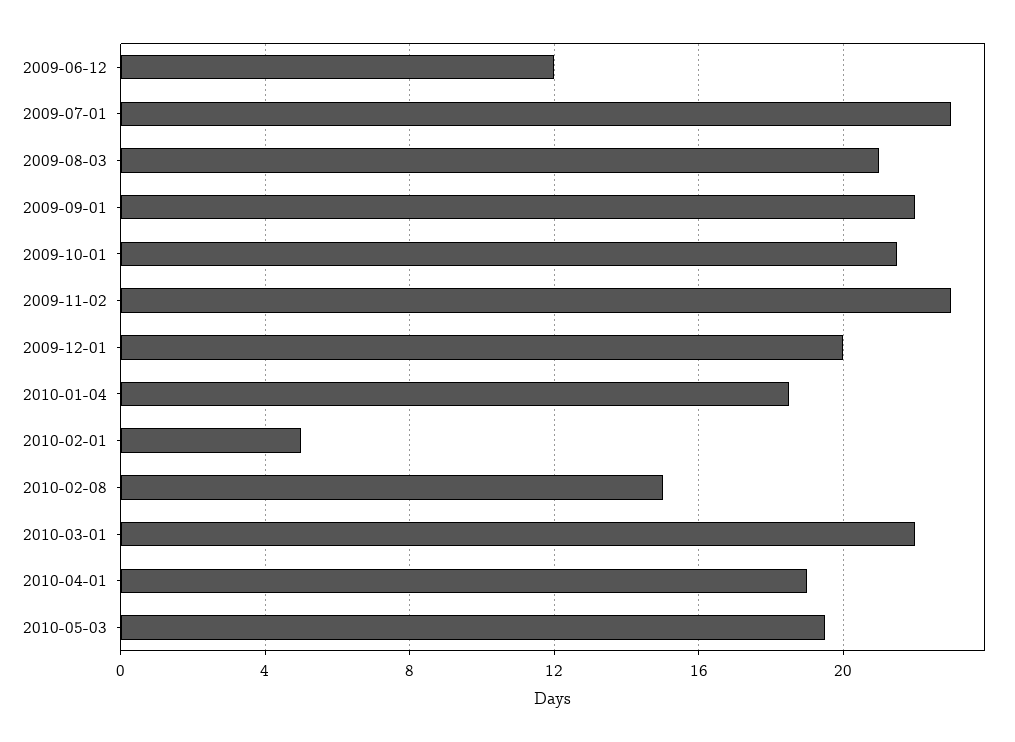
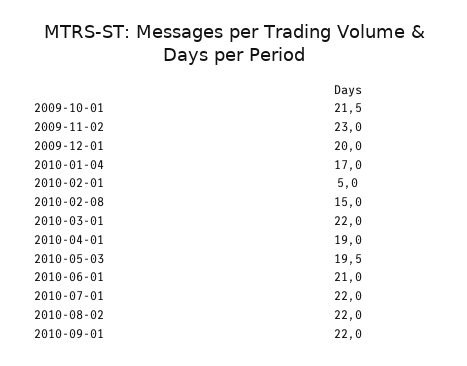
2009-06-12: 12 -> none
2009-07-01: 23 -> none
2009-08-03: 21 -> none
2009-09-01: 22 -> none
2010-01-04: 18.5 -> 17
2010-06-01: none -> 21
2010-07-01: none -> 22
2010-08-02: none -> 22
2010-09-01: none -> 22

